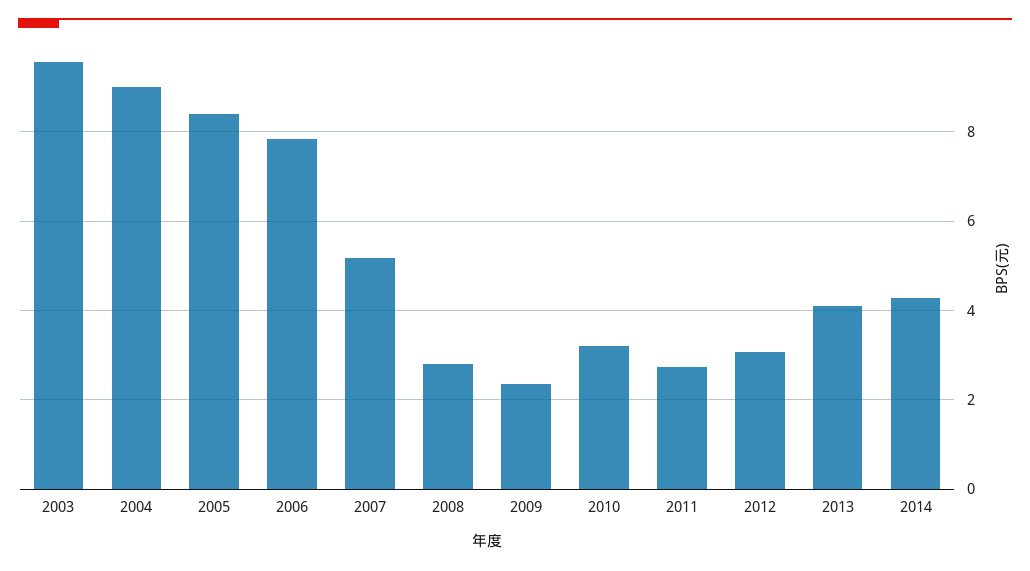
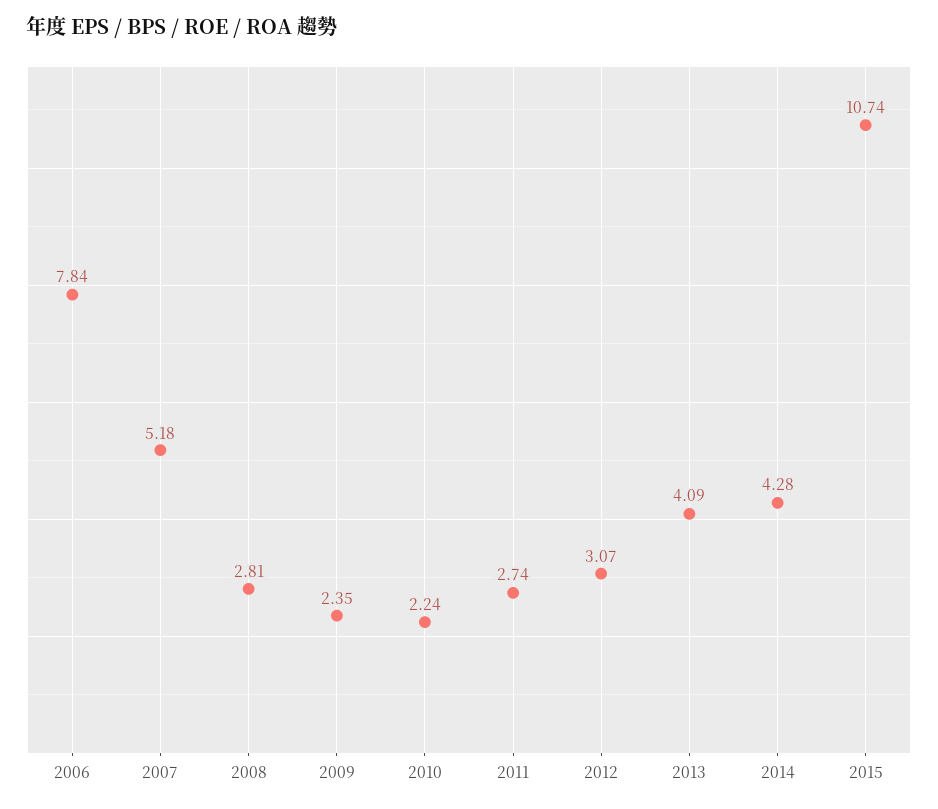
2003: 9.6 -> none
2004: 9 -> none
2005: 8.4 -> none
2010: 3.2 -> 2.24
2015: none -> 10.74

